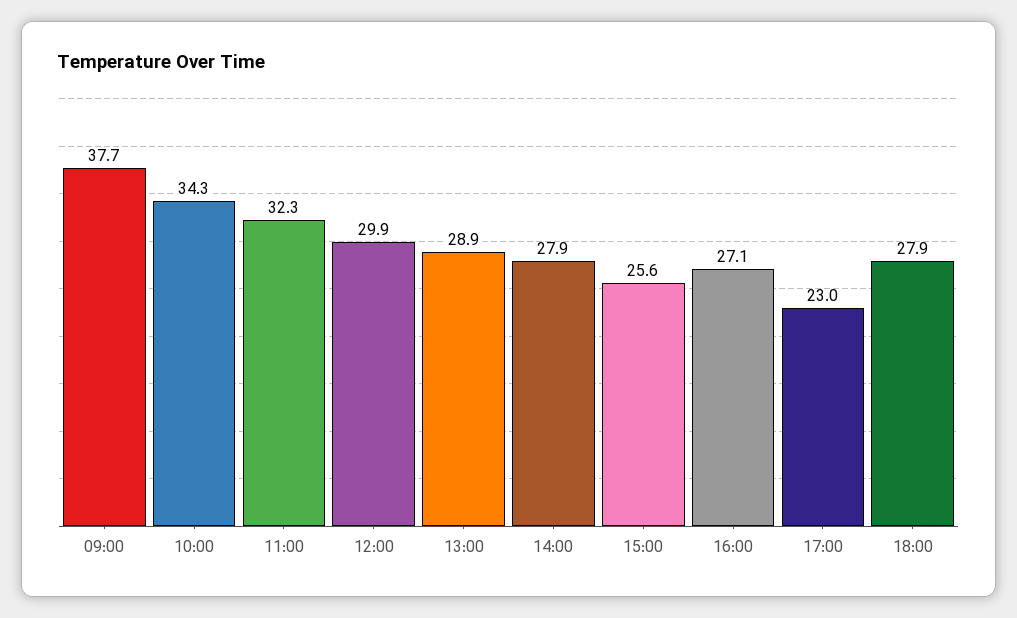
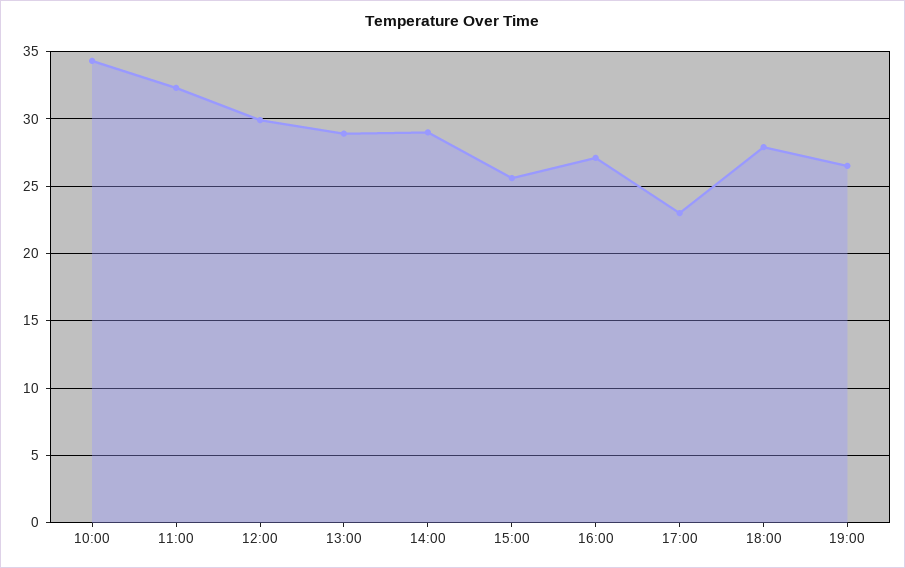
09:00: 37.7 -> none
14:00: 27.9 -> 29
19:00: none -> 26.5

